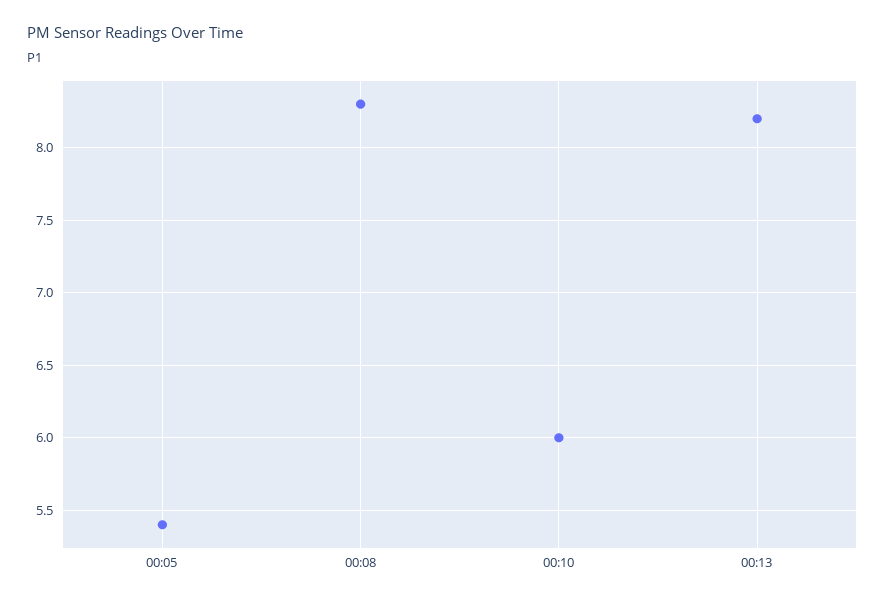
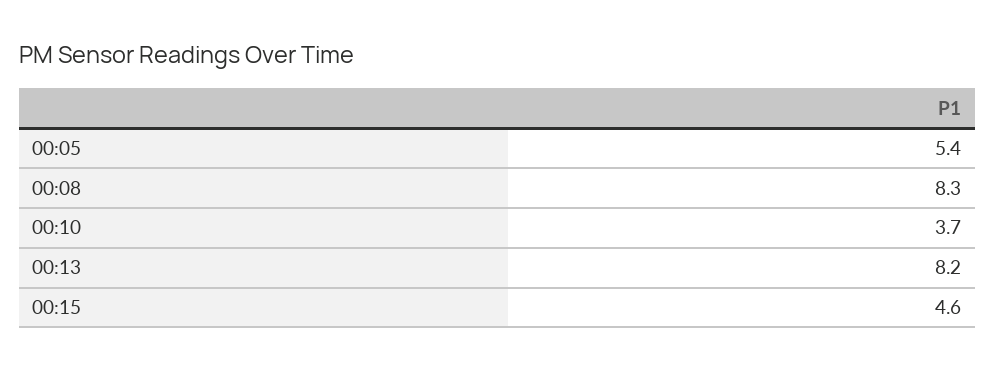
00:10: 6 -> 3.7
00:15: none -> 4.6

